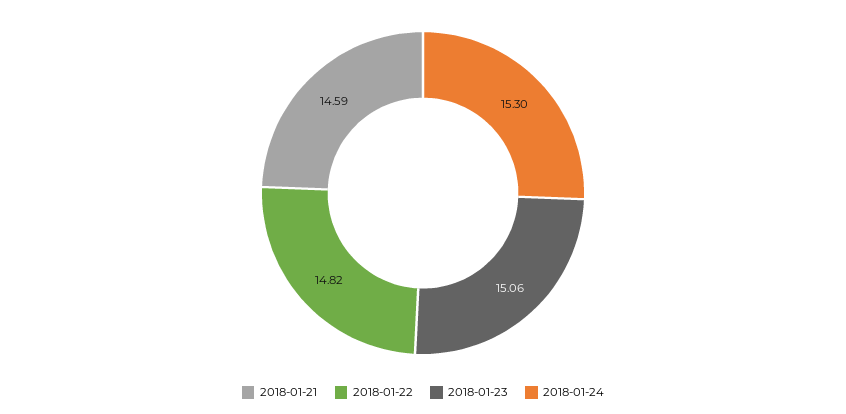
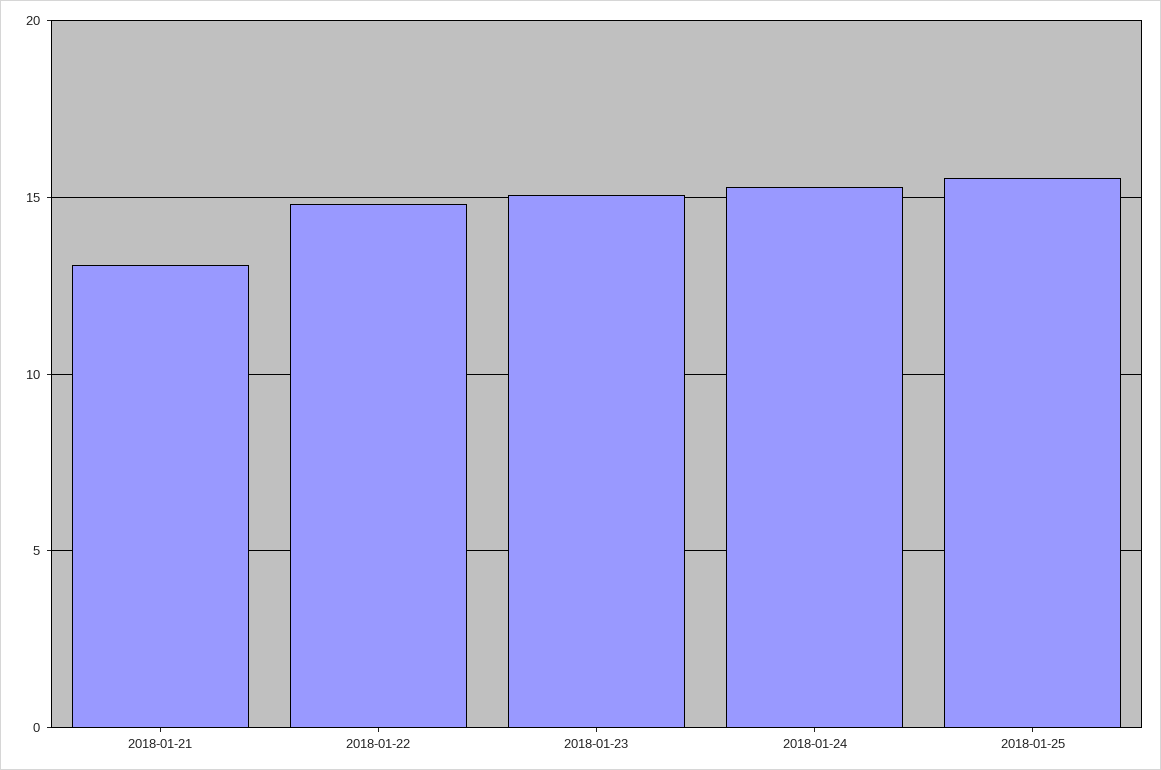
2018-01-21: 14.59 -> 13
2018-01-25: none -> 15.5

